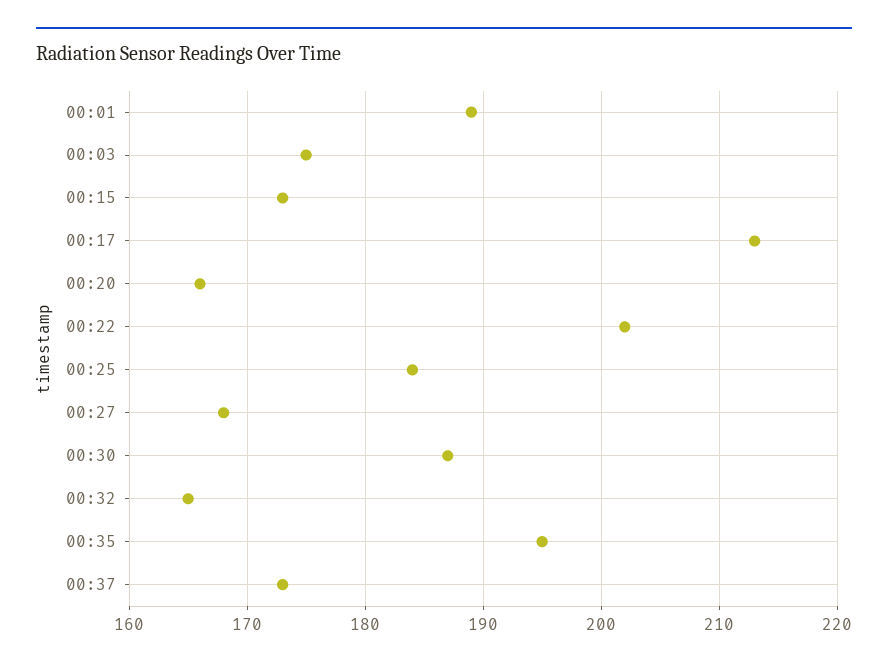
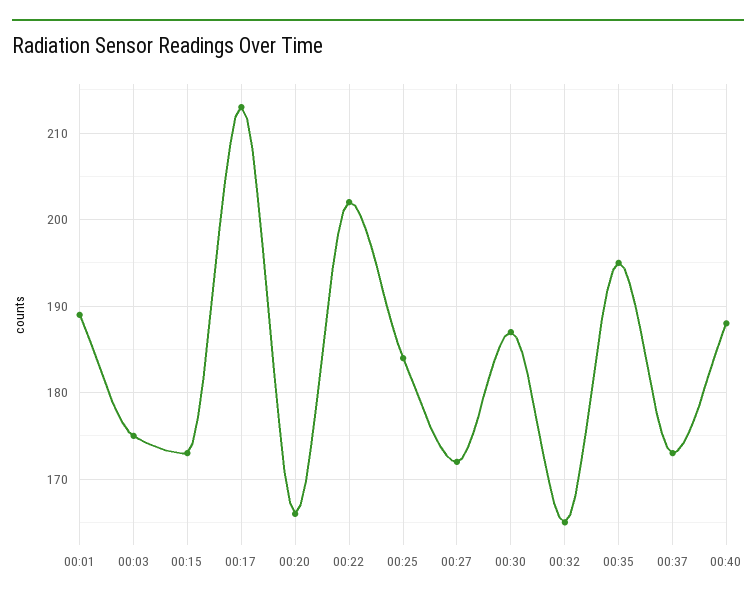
00:27: 168 -> 172
00:40: none -> 188

